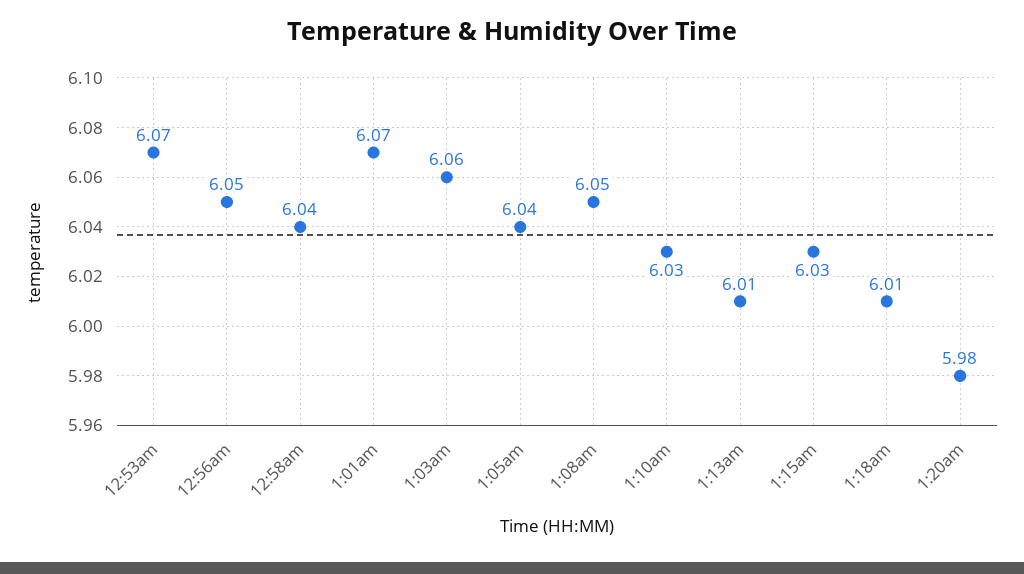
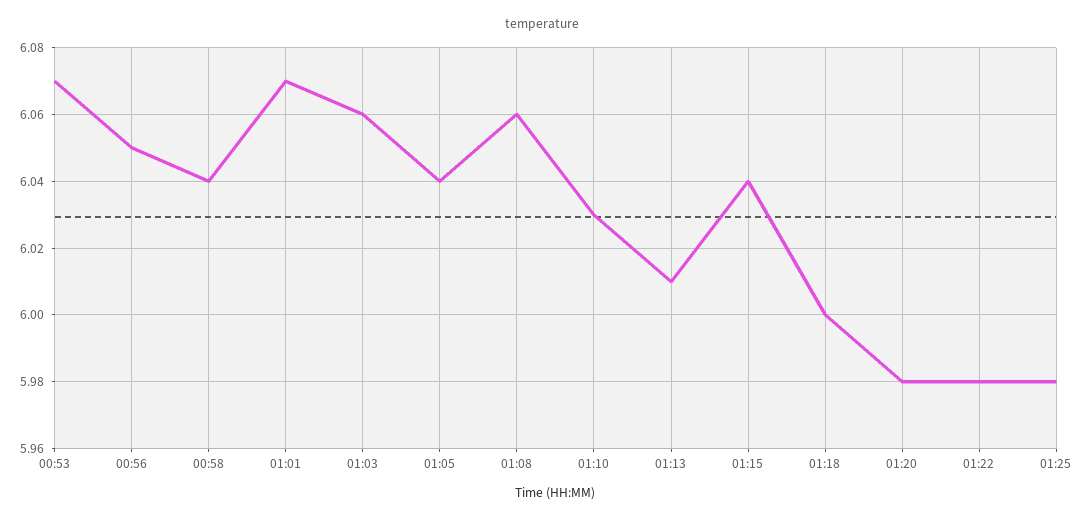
1:08am: 6.05 -> 6.06
1:15am: 6.03 -> 6.04
1:18am: 6.01 -> 6
01:22: none -> 5.98
01:25: none -> 5.98

